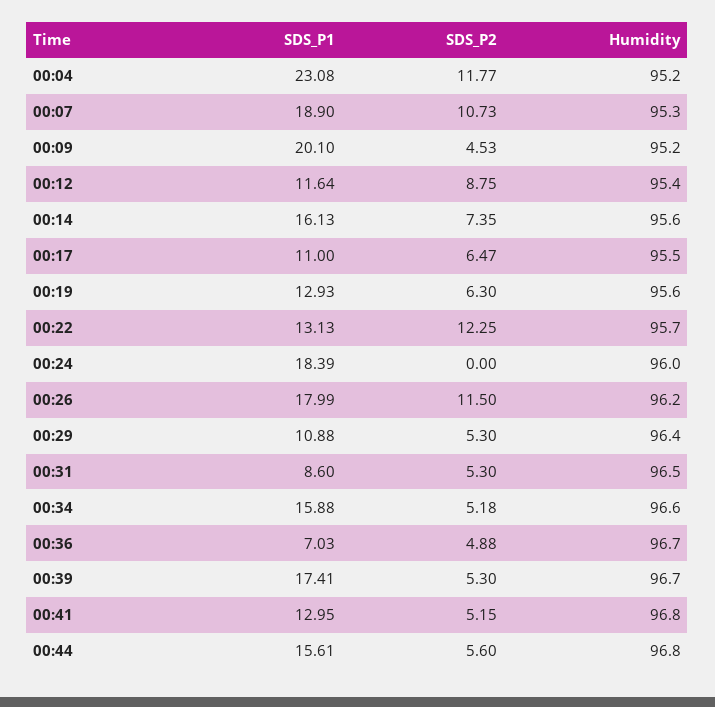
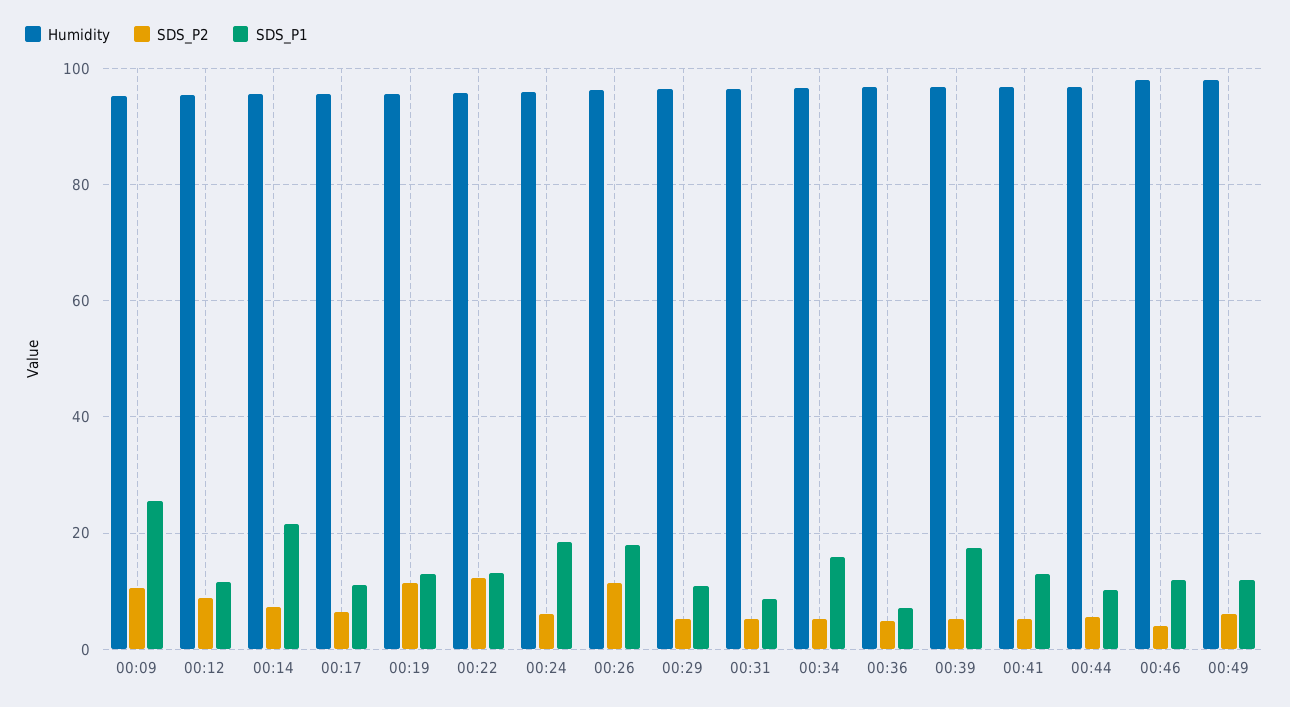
SDS_P1, 00:04: 23.08 -> none
SDS_P2, 00:04: 11.77 -> none
Humidity, 00:04: 95.2 -> none
SDS_P1, 00:07: 18.9 -> none
SDS_P2, 00:07: 10.73 -> none
Humidity, 00:07: 95.3 -> none
SDS_P1, 00:09: 20.1 -> 26
SDS_P2, 00:09: 4.53 -> 10
SDS_P1, 00:14: 16.13 -> 22
SDS_P2, 00:19: 6.3 -> 12
SDS_P2, 00:24: 0 -> 6
SDS_P1, 00:44: 15.61 -> 10
Humidity, 00:46: none -> 98
SDS_P2, 00:46: none -> 4
SDS_P1, 00:46: none -> 12
Humidity, 00:49: none -> 98
SDS_P2, 00:49: none -> 6
SDS_P1, 00:49: none -> 12

